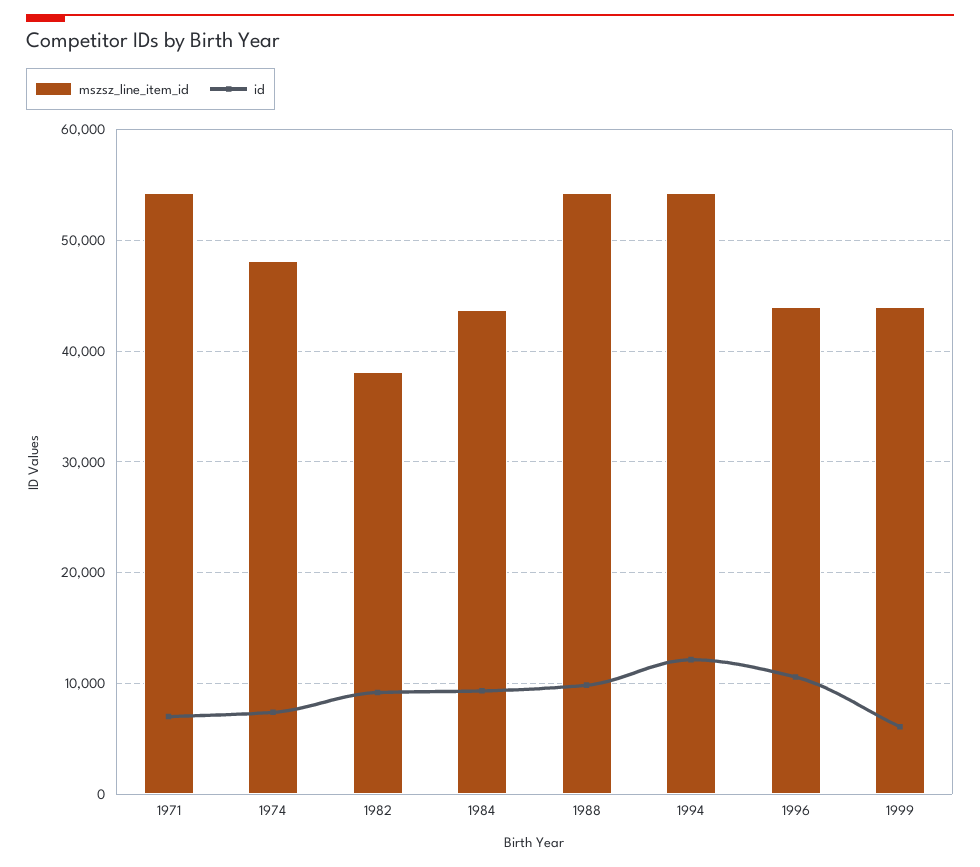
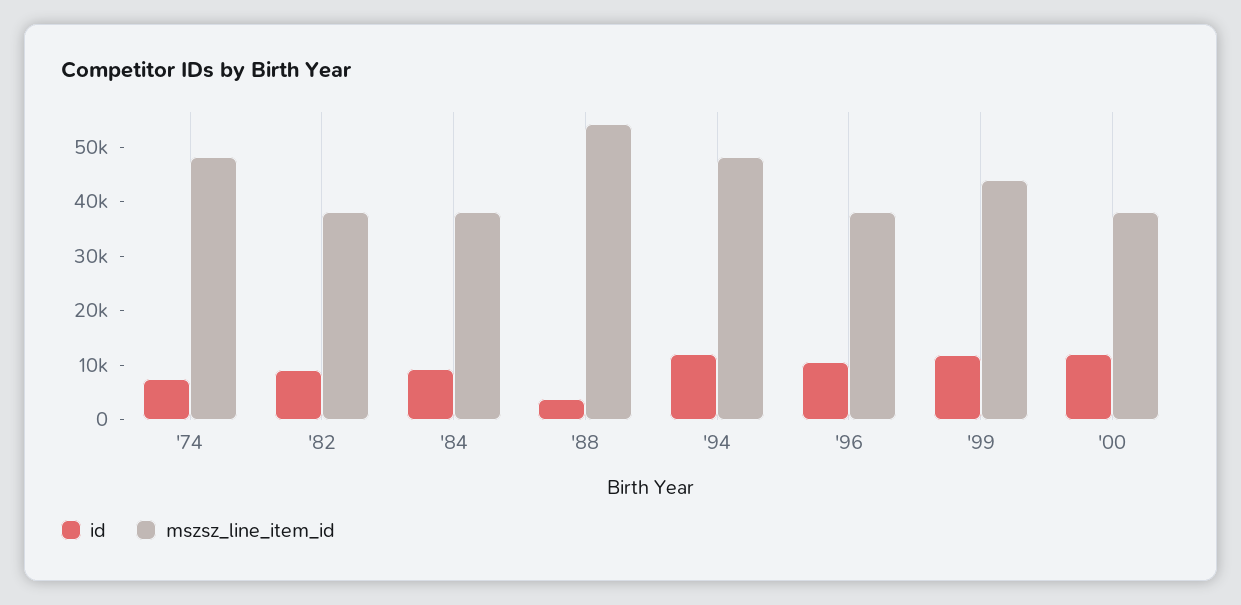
mszsz_line_item_id, 1971: 54000 -> none
id, 1971: 7000 -> none
mszsz_line_item_id, 1984: 44000 -> 38000
id, 1988: 10000 -> 4000
mszsz_line_item_id, 1994: 54000 -> 48000
mszsz_line_item_id, 1996: 44000 -> 38000
id, 1999: 6000 -> 12000
id, '00: none -> 12000
mszsz_line_item_id, '00: none -> 38000

